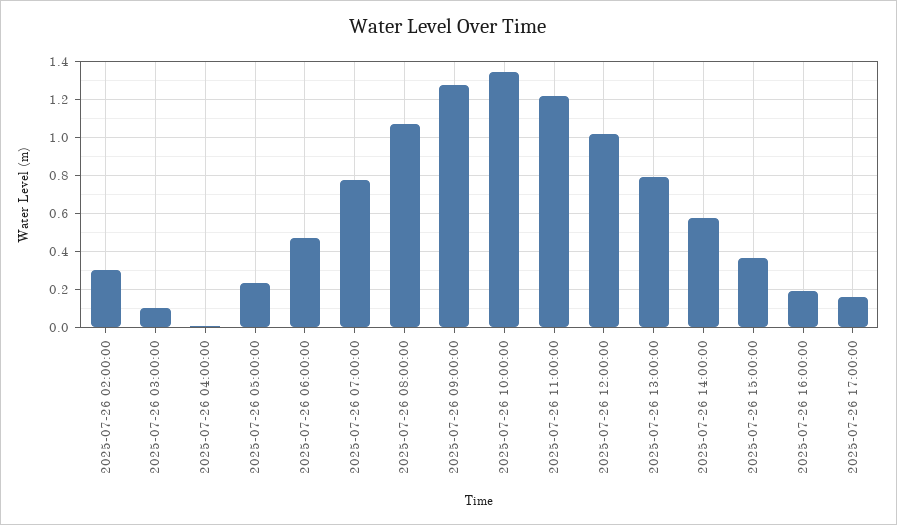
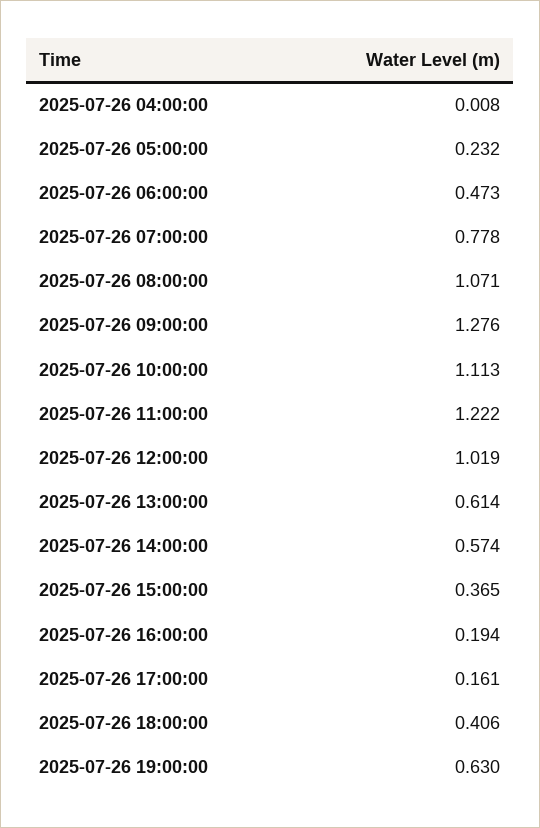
2025-07-26 02:00:00: 0.3 -> none
2025-07-26 03:00:00: 0.1 -> none
2025-07-26 10:00:00: 1.35 -> 1.113
2025-07-26 13:00:00: 0.8 -> 0.614
2025-07-26 18:00:00: none -> 0.406
2025-07-26 19:00:00: none -> 0.63

